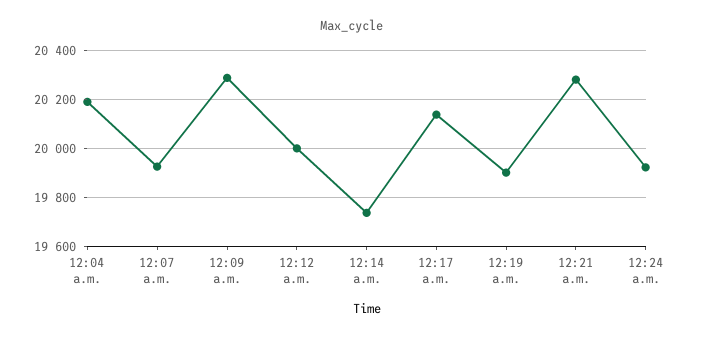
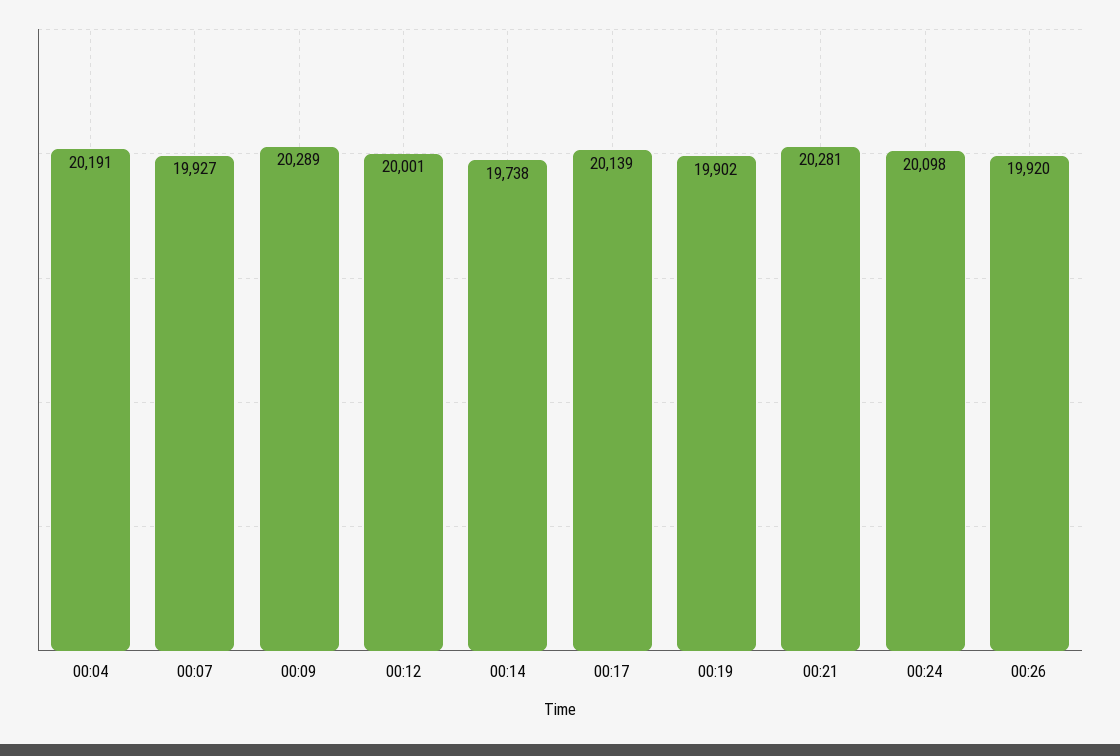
12:24 a.m.: 19925 -> 20098
00:26: none -> 19920

